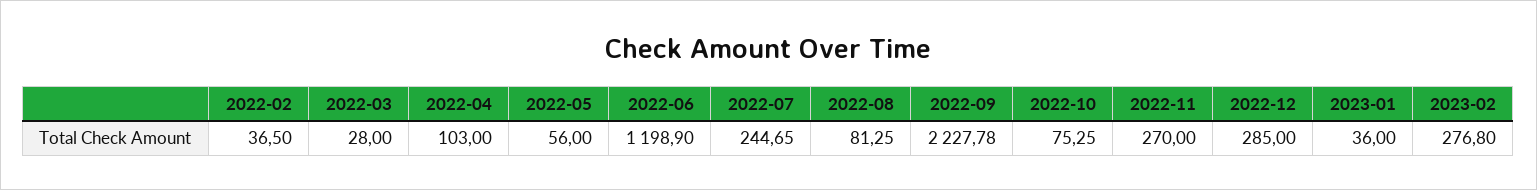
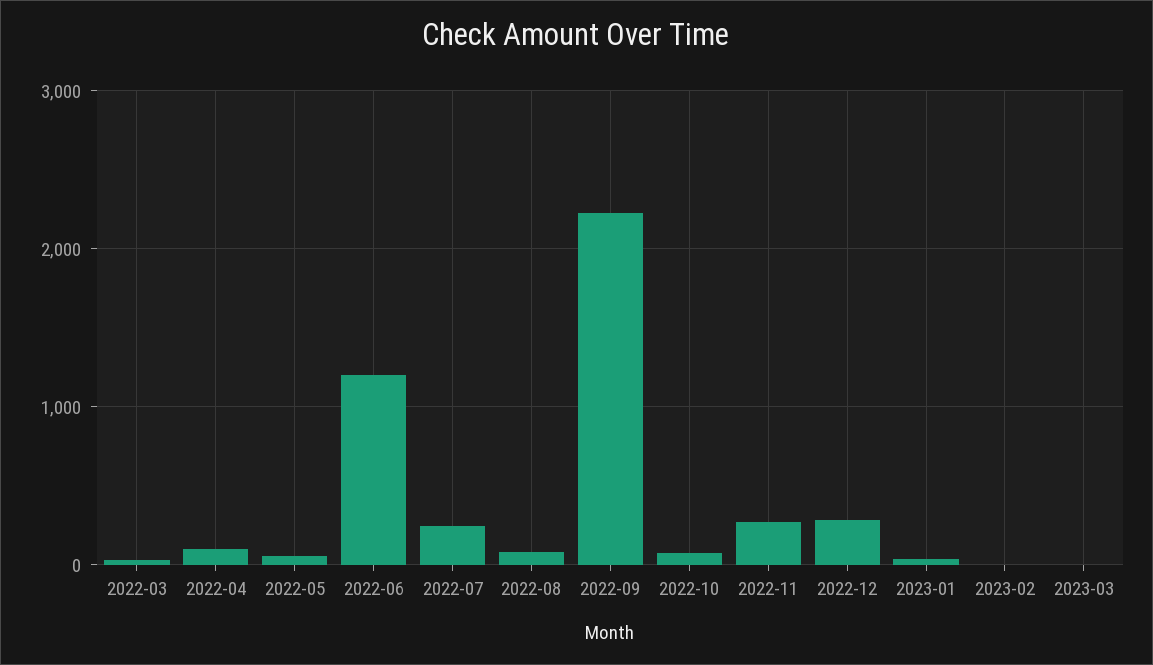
2022-02: 36.5 -> none
2023-02: 276.8 -> 0
2023-03: none -> 0

